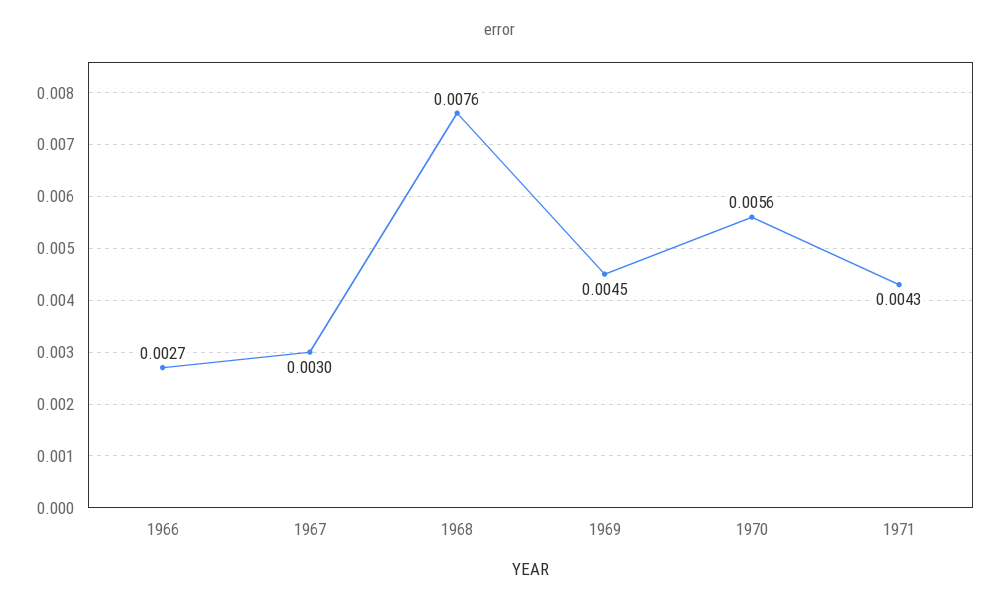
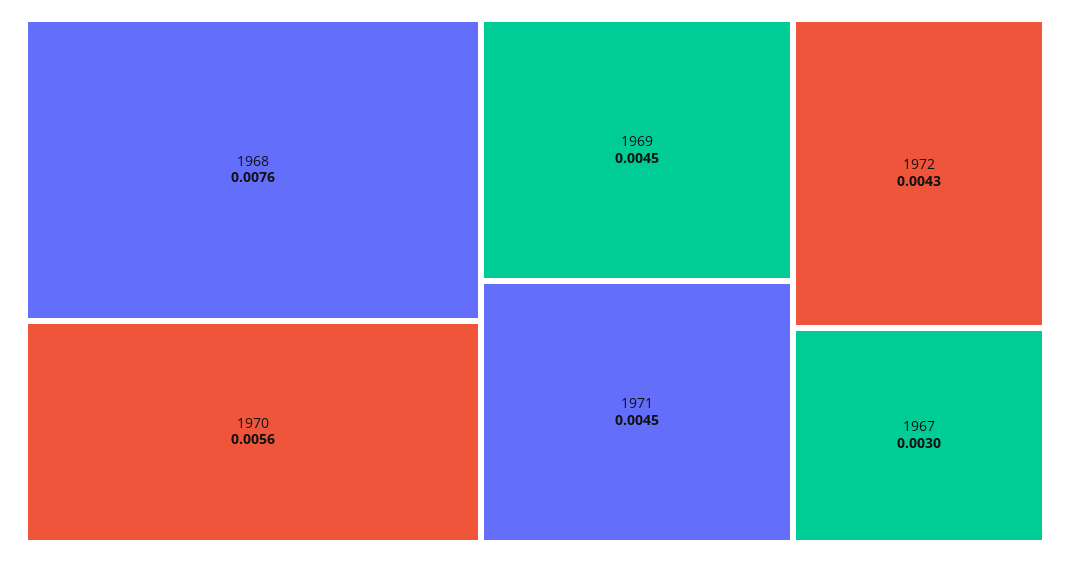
1966: 0.0027 -> none
1971: 0.0043 -> 0.0045
1972: none -> 0.0043

